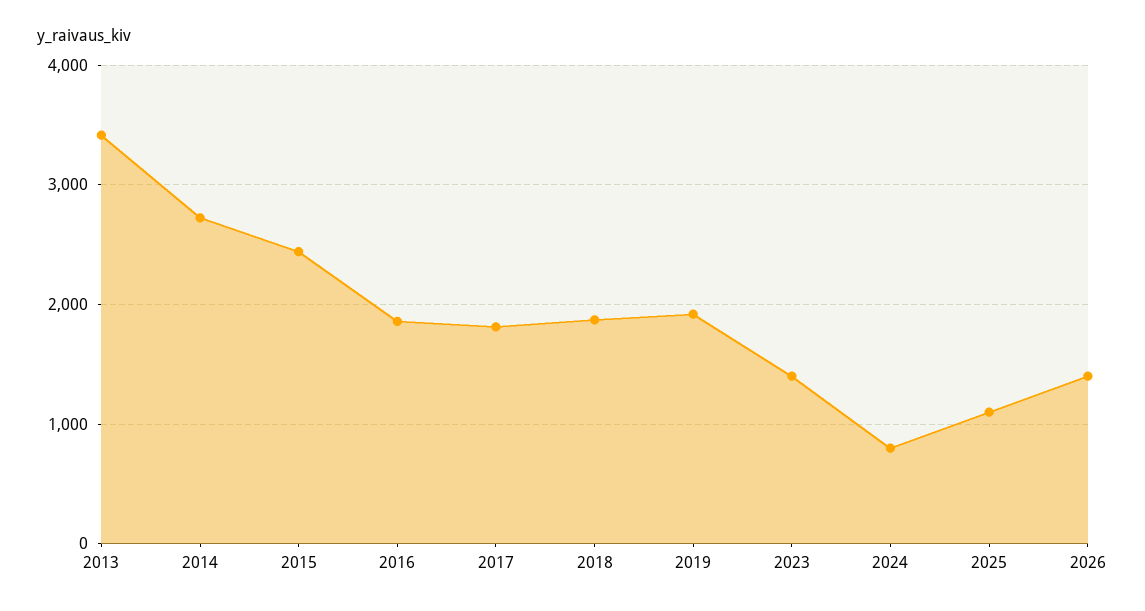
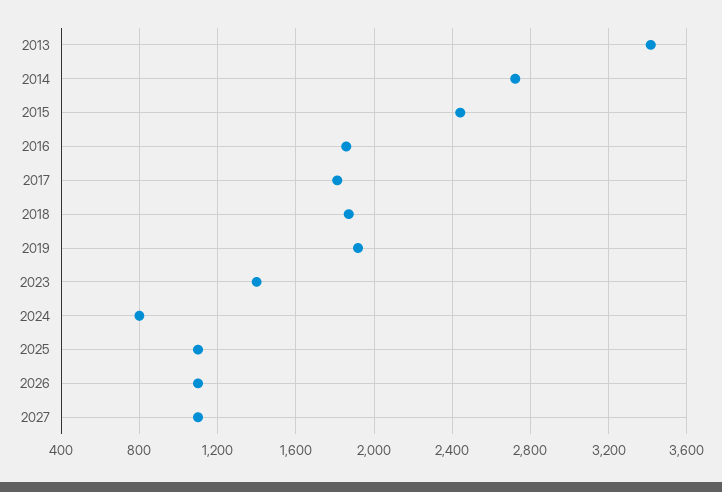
2026: 1400 -> 1100
2027: none -> 1100

